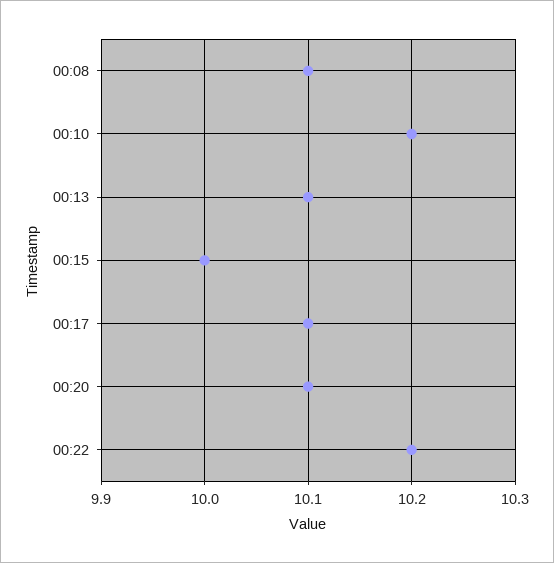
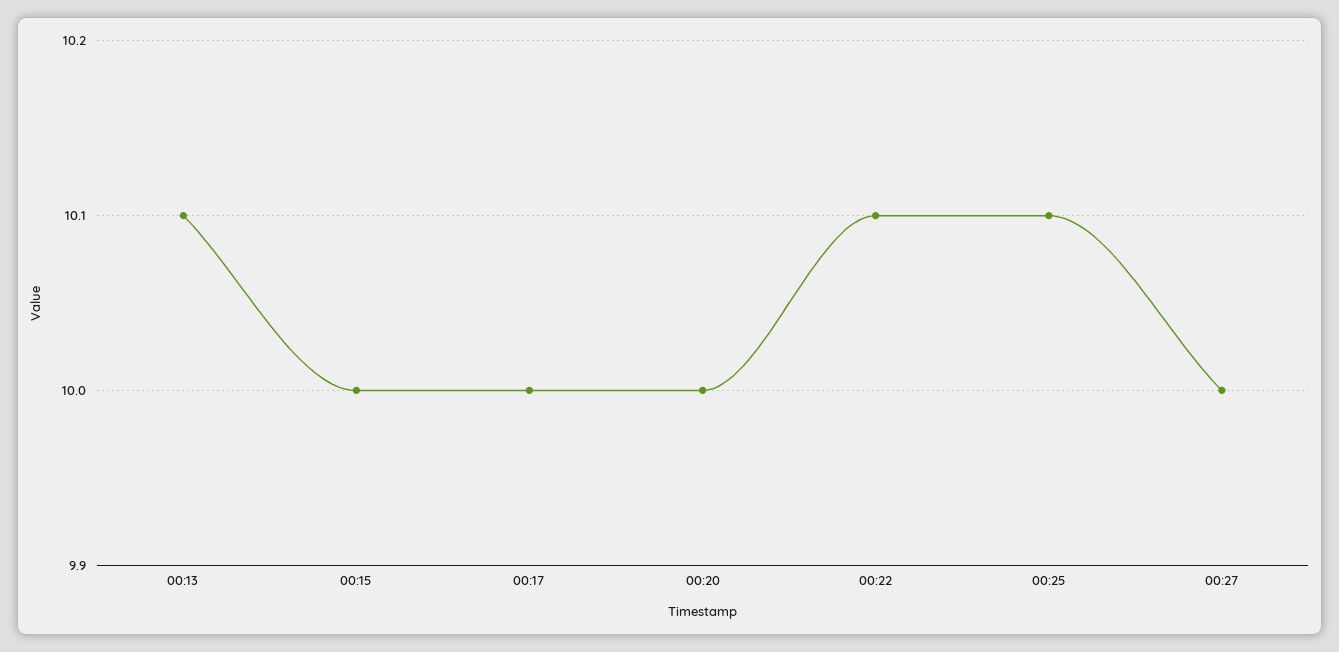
00:08: 10.1 -> none
00:10: 10.2 -> none
00:17: 10.1 -> 10
00:20: 10.1 -> 10
00:22: 10.2 -> 10.1
00:25: none -> 10.1
00:27: none -> 10

